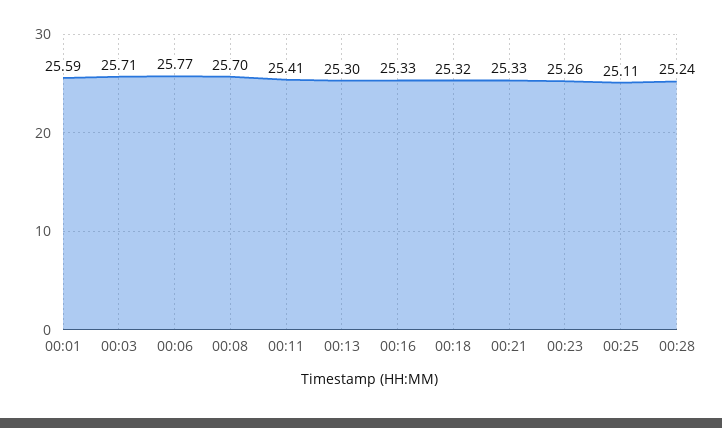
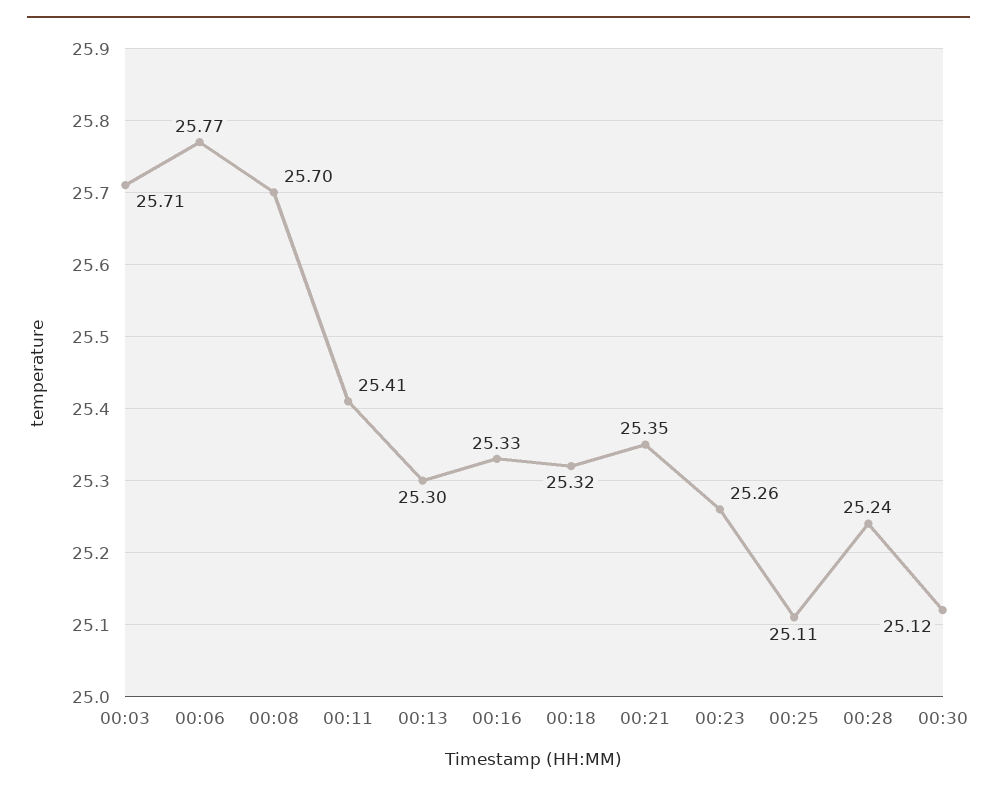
00:01: 25.59 -> none
00:21: 25.33 -> 25.35
00:30: none -> 25.12

